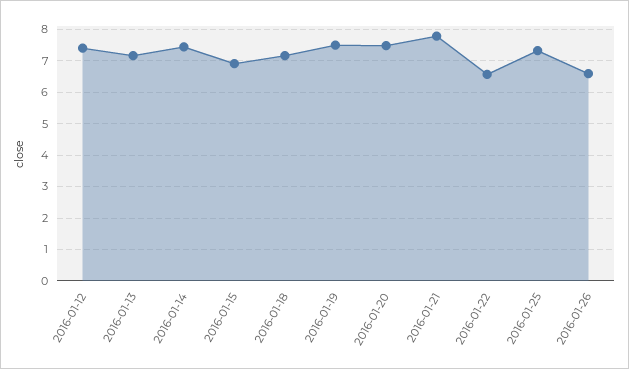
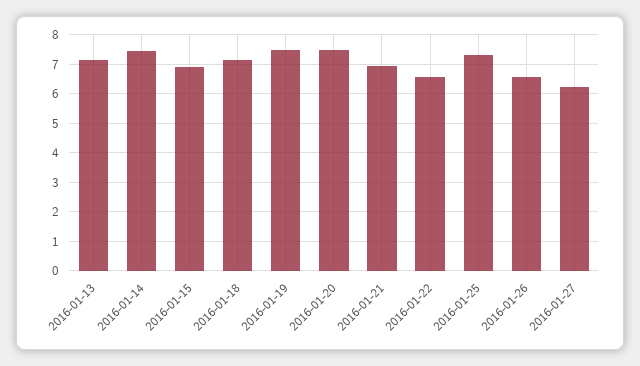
2016-01-12: 7.4 -> none
2016-01-21: 7.8 -> 7
2016-01-27: none -> 6.25

